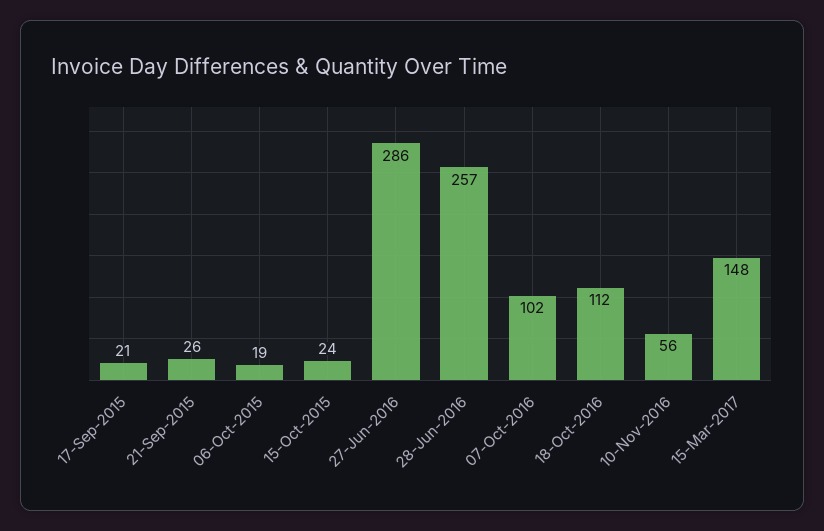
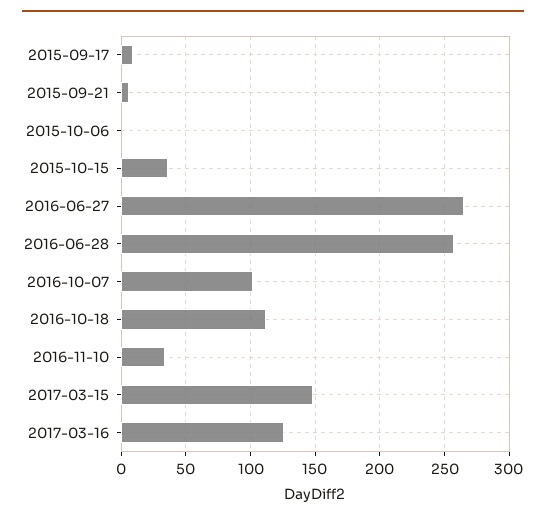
17-Sep-2015: 21 -> 10
21-Sep-2015: 26 -> 5
06-Oct-2015: 19 -> 0
15-Oct-2015: 24 -> 35
27-Jun-2016: 286 -> 265
10-Nov-2016: 56 -> 35
2017-03-16: none -> 125

